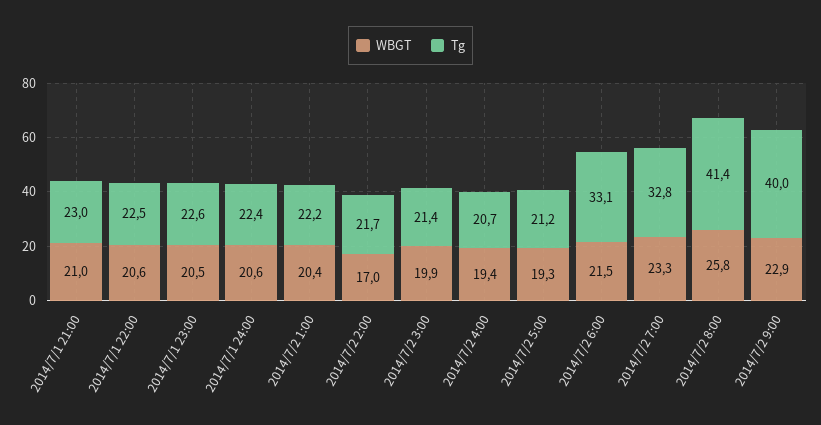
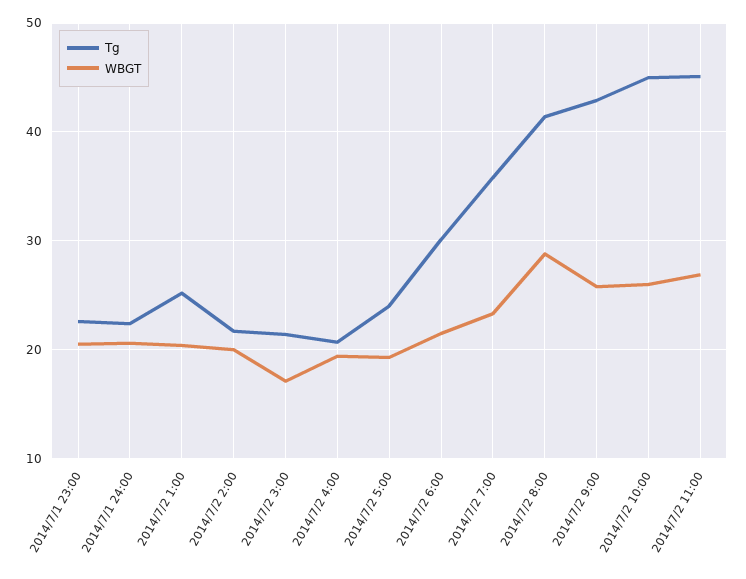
WBGT, 2014/7/1 21:00: 21 -> none
Tg, 2014/7/1 21:00: 23 -> none
WBGT, 2014/7/1 22:00: 20.6 -> none
Tg, 2014/7/1 22:00: 22.5 -> none
Tg, 2014/7/2 1:00: 22.2 -> 25
WBGT, 2014/7/2 2:00: 17 -> 20
WBGT, 2014/7/2 3:00: 19.9 -> 17
Tg, 2014/7/2 5:00: 21.2 -> 24
Tg, 2014/7/2 6:00: 33.1 -> 30
Tg, 2014/7/2 7:00: 32.8 -> 36
WBGT, 2014/7/2 8:00: 25.8 -> 29
WBGT, 2014/7/2 9:00: 22.9 -> 26
Tg, 2014/7/2 9:00: 40 -> 43
Tg, 2014/7/2 10:00: none -> 45
WBGT, 2014/7/2 10:00: none -> 26
Tg, 2014/7/2 11:00: none -> 45
WBGT, 2014/7/2 11:00: none -> 27

